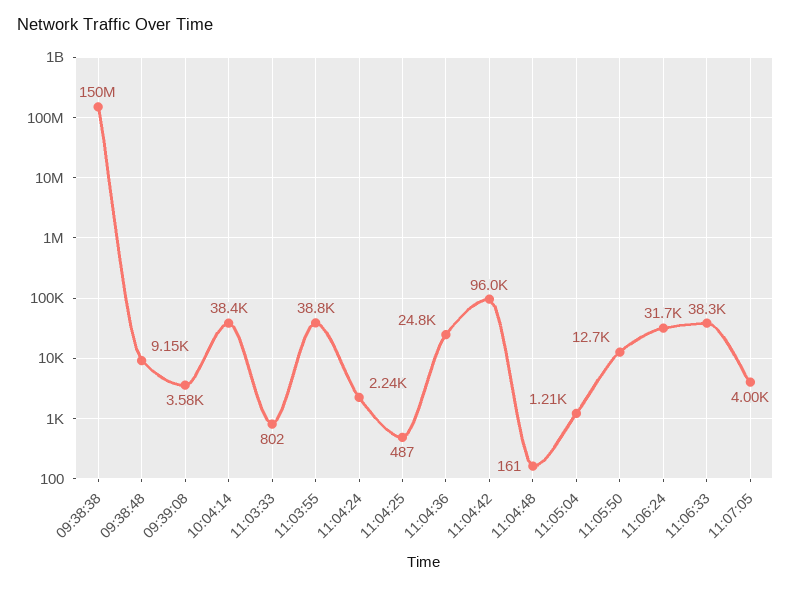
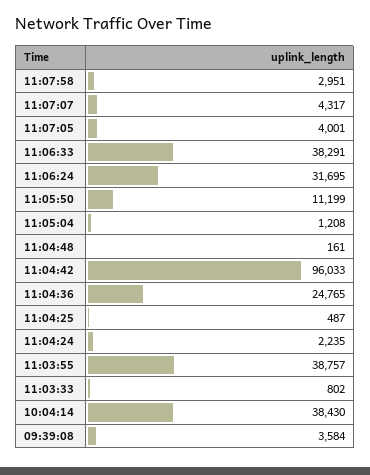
09:38:38: 150000000 -> none
09:38:48: 9150 -> none
11:05:50: 12700 -> 11199
11:07:58: none -> 2951
11:07:07: none -> 4317

